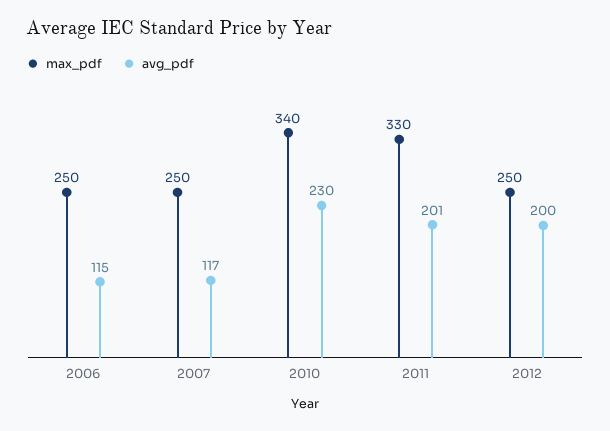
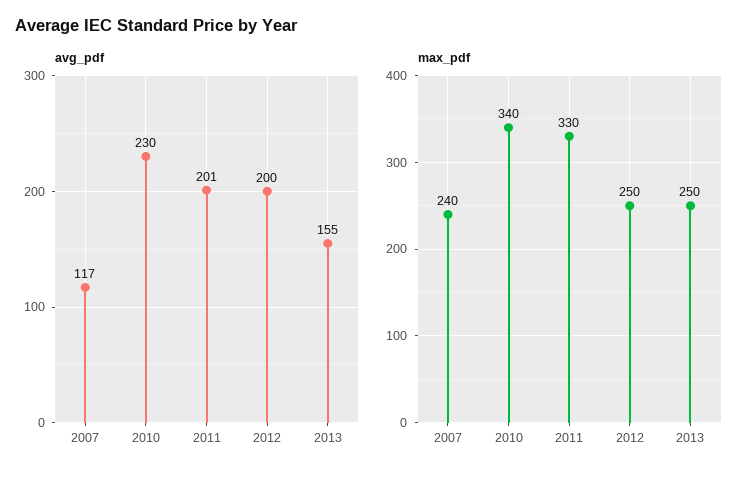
max_pdf, 2006: 250 -> none
avg_pdf, 2006: 115 -> none
max_pdf, 2007: 250 -> 240
avg_pdf, 2013: none -> 155
max_pdf, 2013: none -> 250

